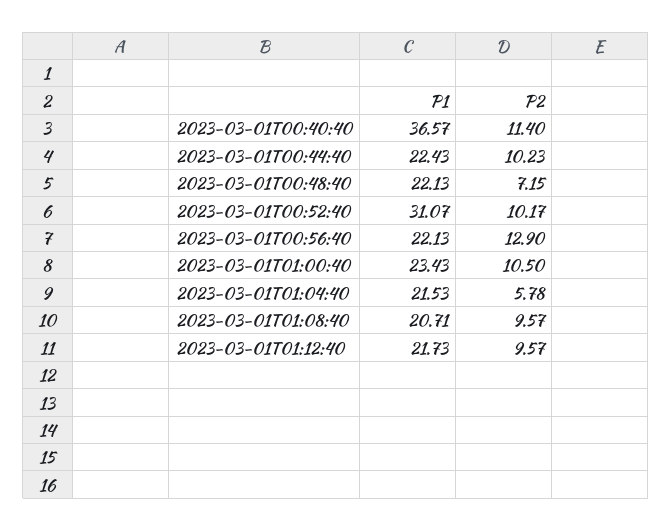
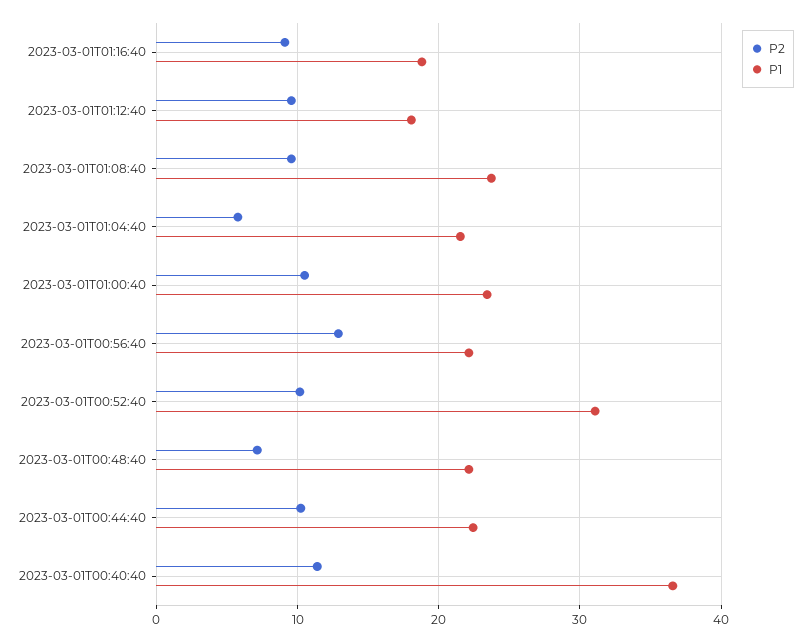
P1, 2023-03-01T01:08:40: 20.71 -> 24
P1, 2023-03-01T01:12:40: 21.73 -> 18
P2, 2023-03-01T01:16:40: none -> 9
P1, 2023-03-01T01:16:40: none -> 19

